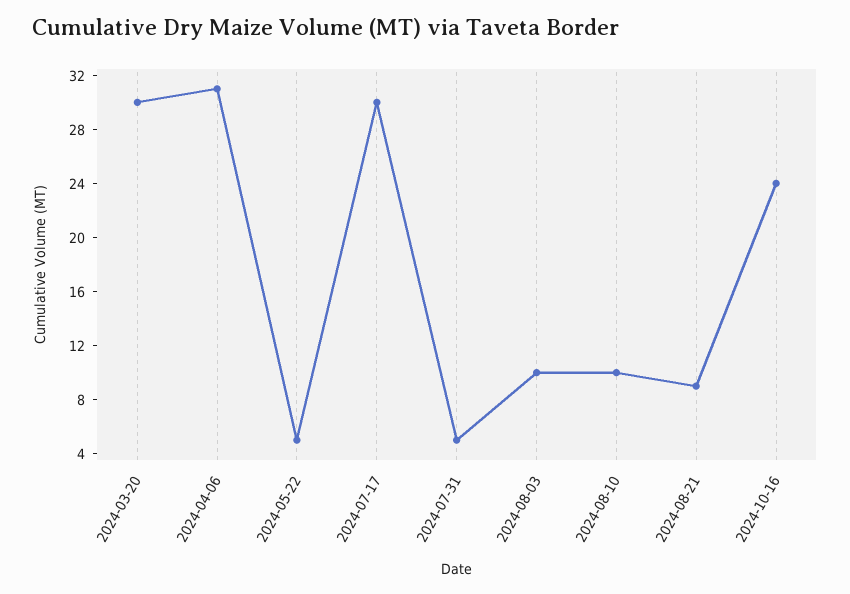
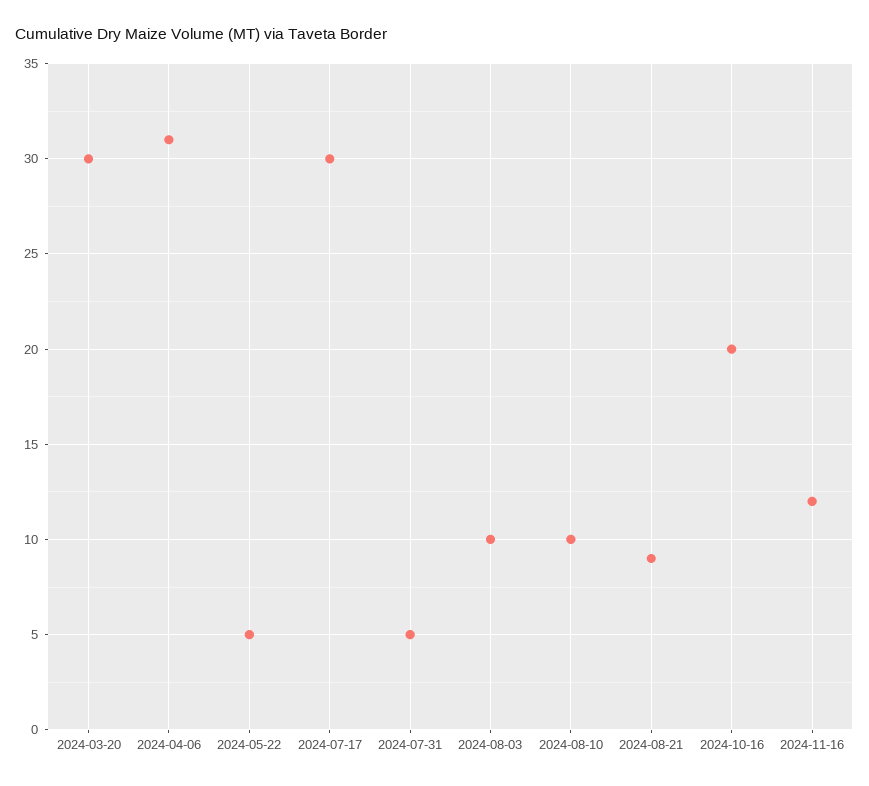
2024-10-16: 24 -> 20
2024-11-16: none -> 12

